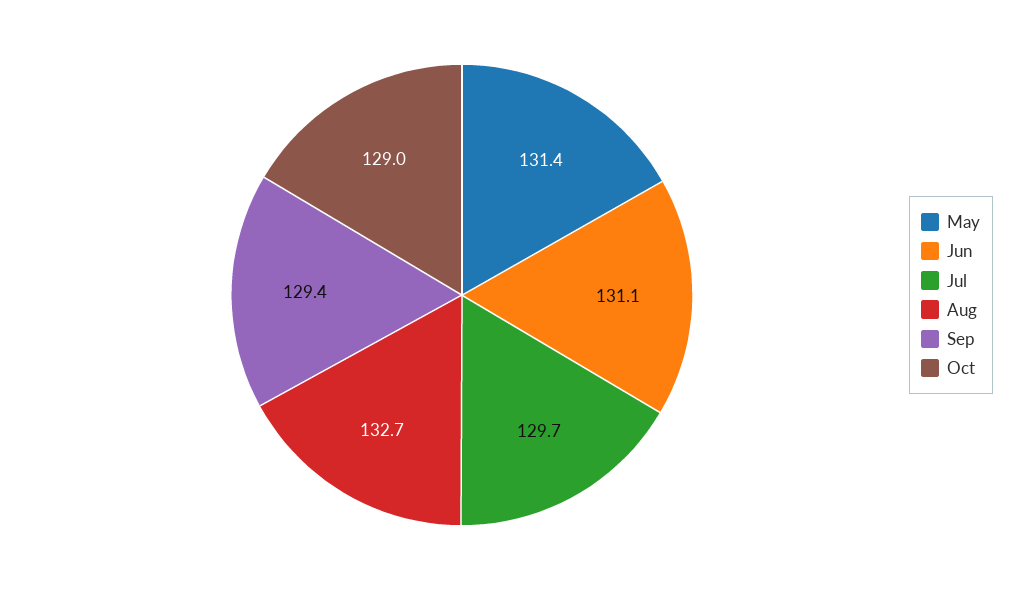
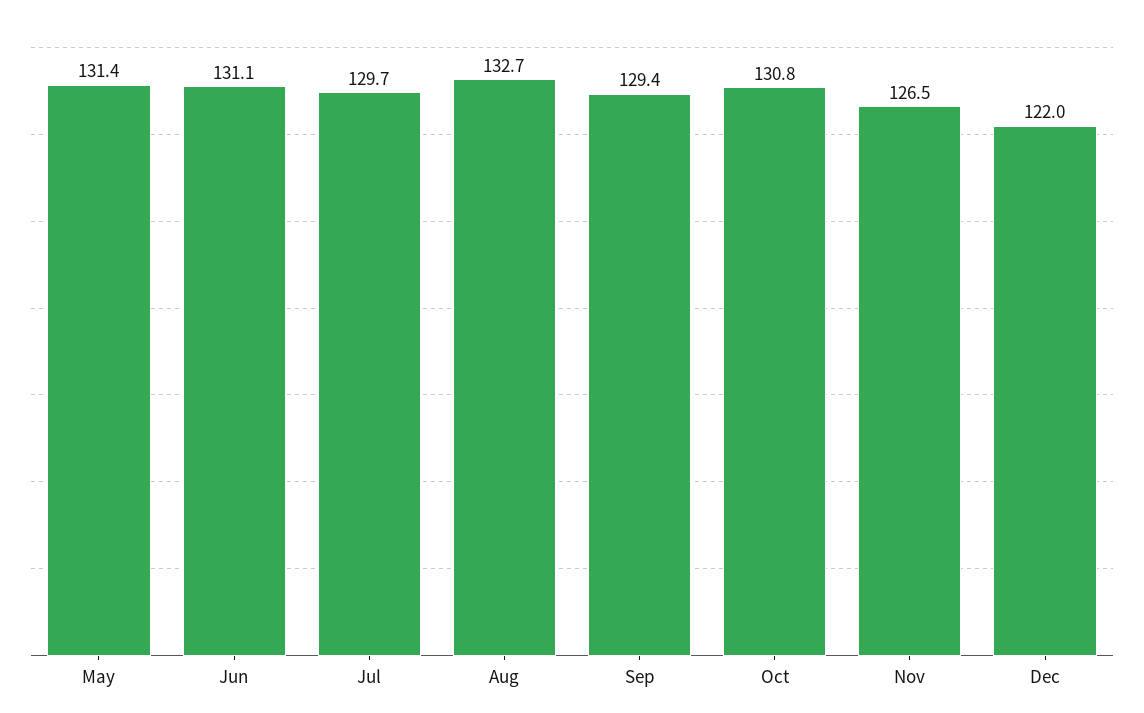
Oct: 129 -> 130.8
Nov: none -> 126.5
Dec: none -> 122

